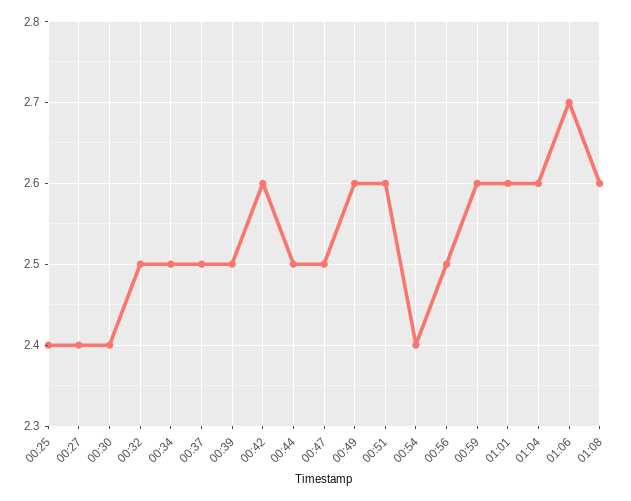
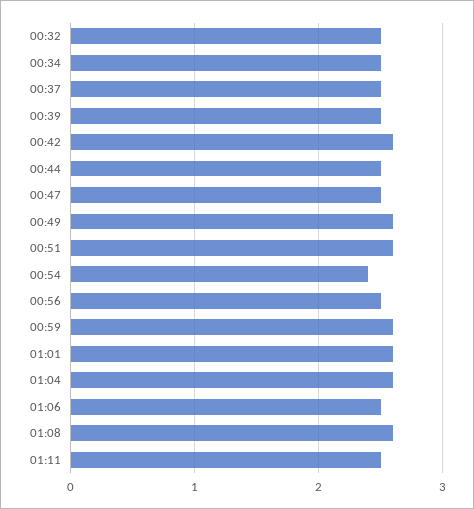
00:25: 2.4 -> none
00:27: 2.4 -> none
00:30: 2.4 -> none
01:06: 2.7 -> 2.5
01:11: none -> 2.5

